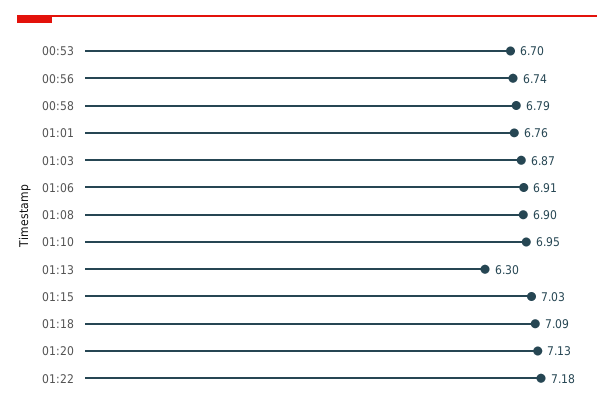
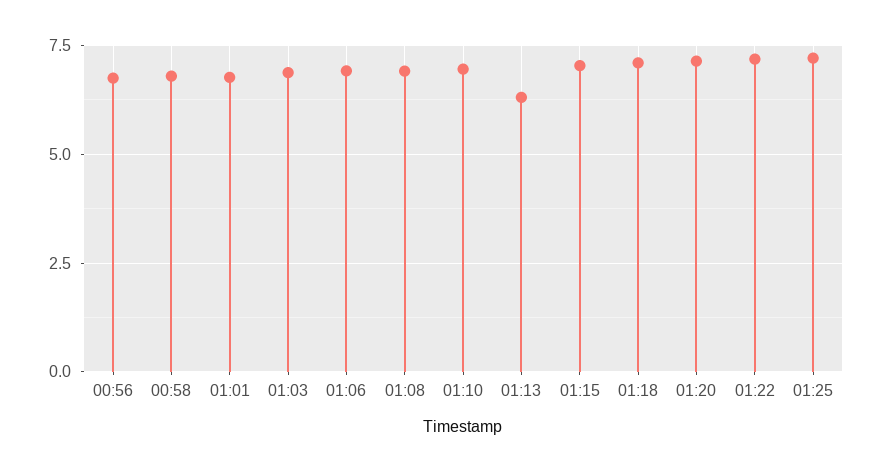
00:53: 6.7 -> none
01:25: none -> 7.25

